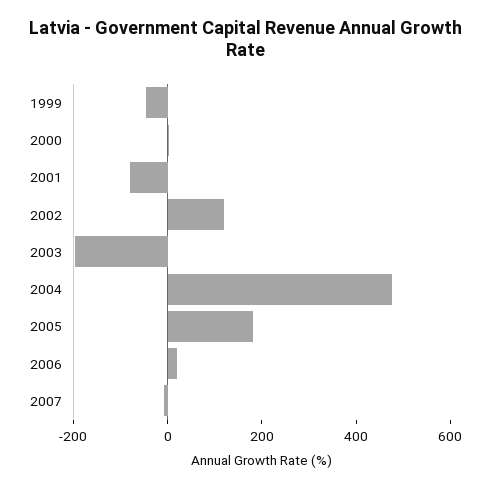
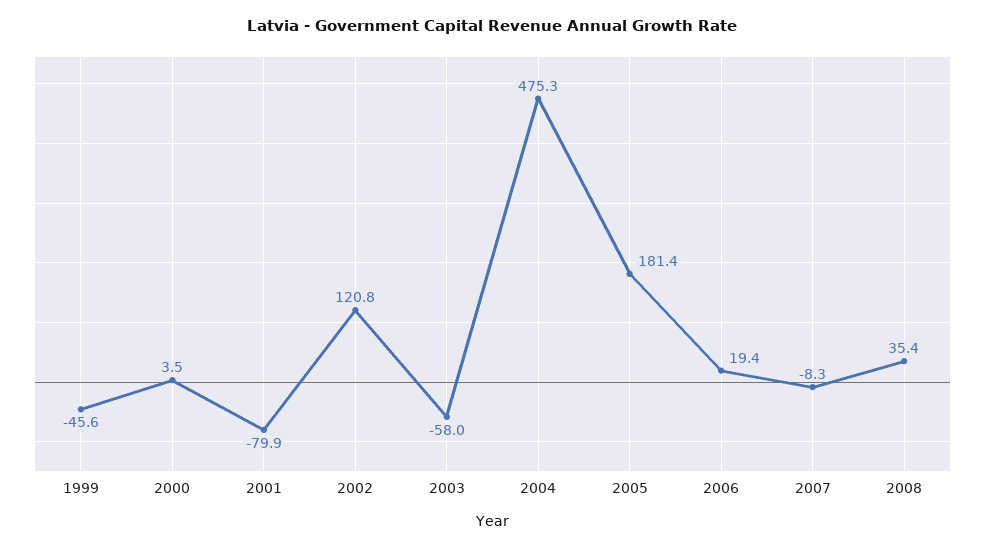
2003: -200 -> -58
2008: none -> 35.4

